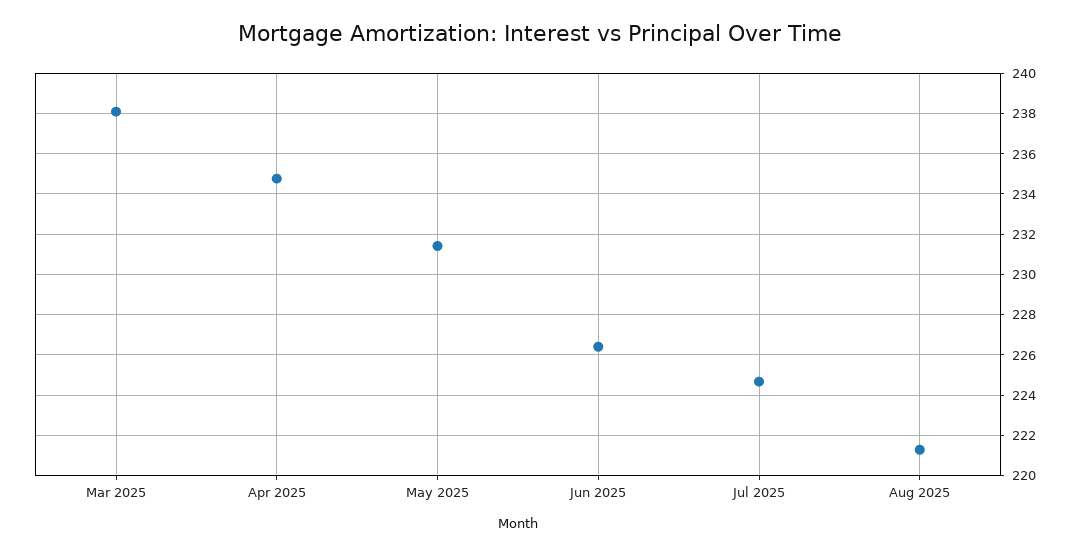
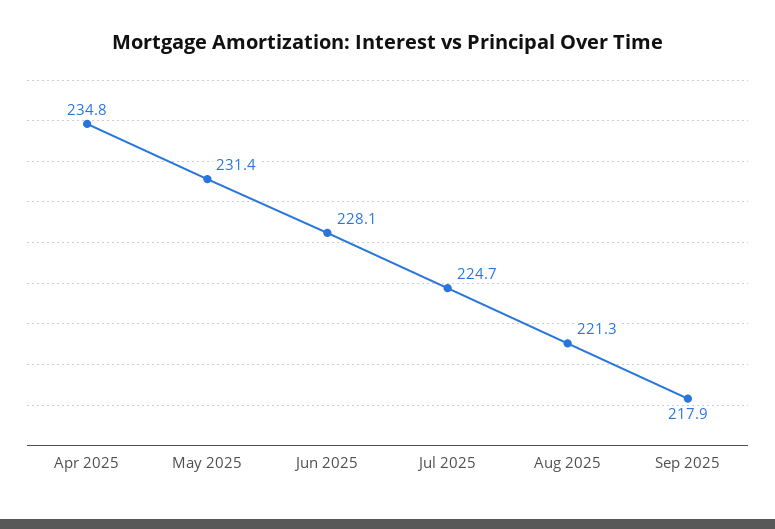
Mar 2025: 238 -> none
Jun 2025: 226.5 -> 228.1
Sep 2025: none -> 217.9

